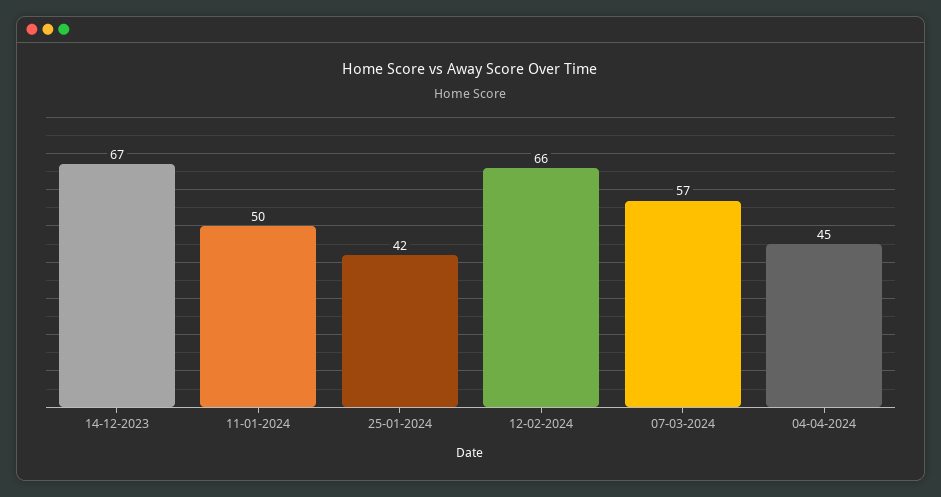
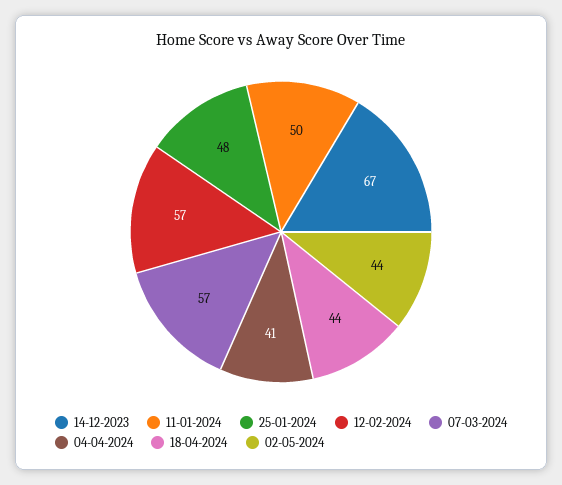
25-01-2024: 42 -> 48
12-02-2024: 66 -> 57
04-04-2024: 45 -> 41
18-04-2024: none -> 44
02-05-2024: none -> 44

